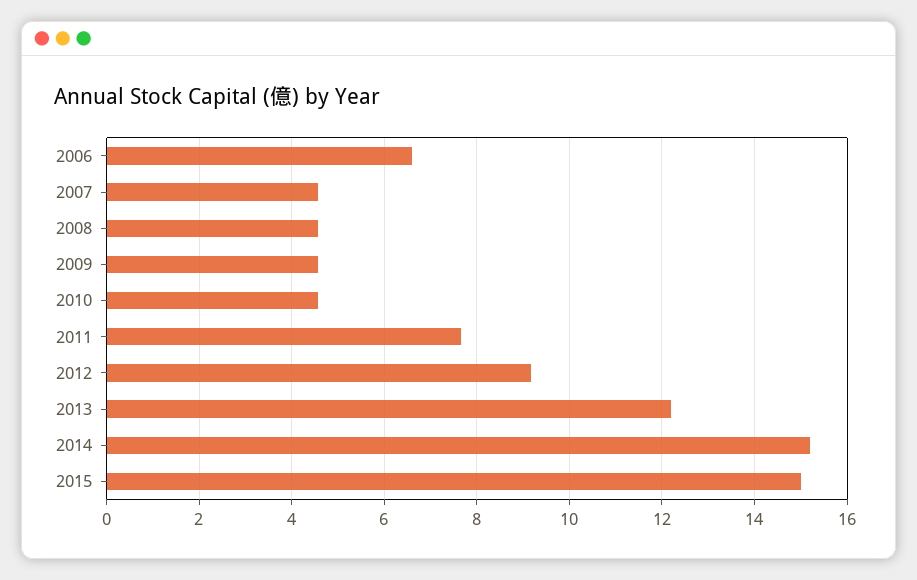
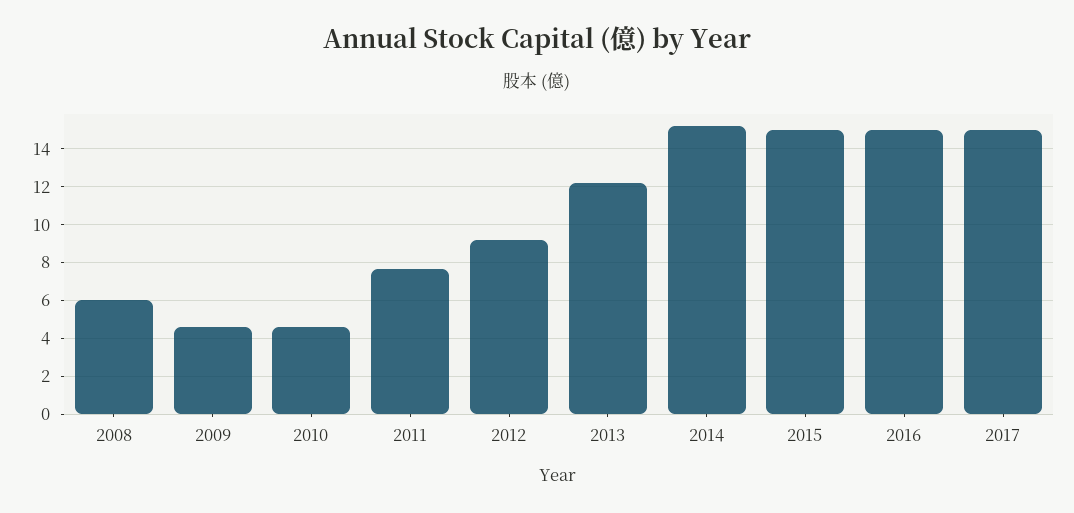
2006: 6.6 -> none
2007: 4.6 -> none
2008: 4.6 -> 6
2016: none -> 15
2017: none -> 15

